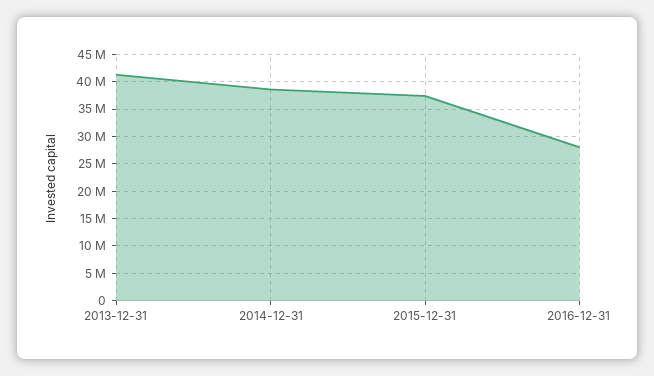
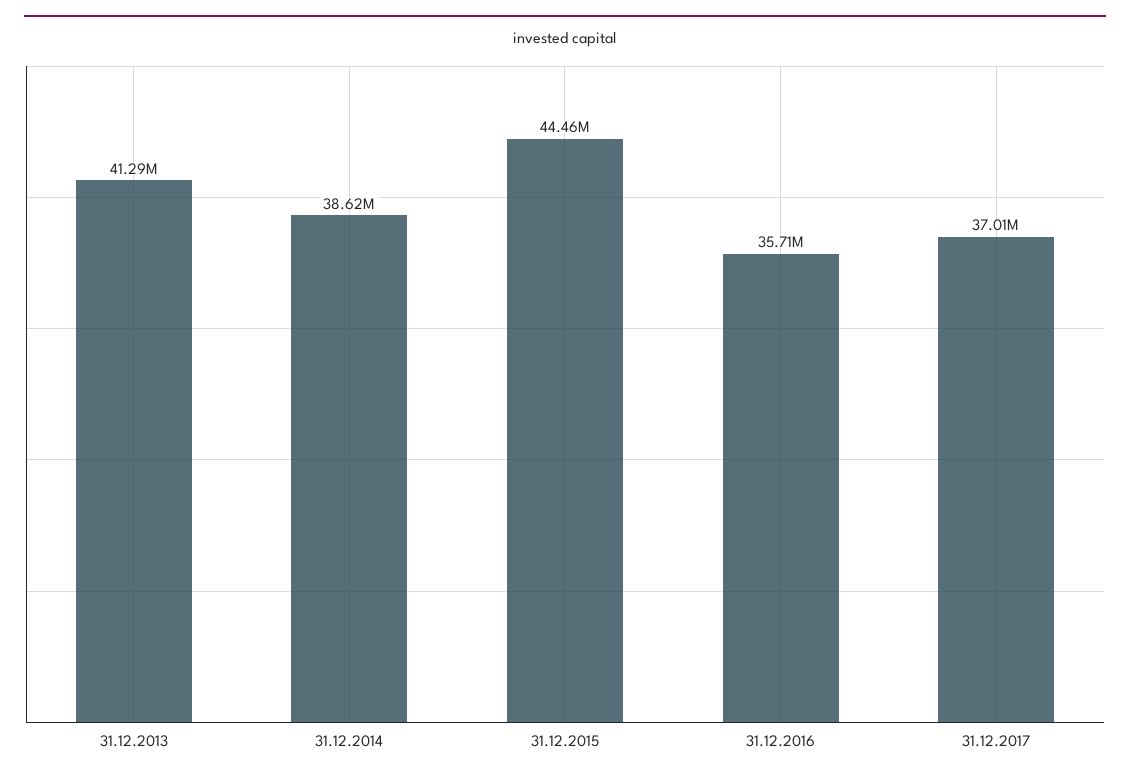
2015-12-31: 37500000 -> 44460000
2016-12-31: 27500000 -> 35710000
31.12.2017: none -> 37010000

